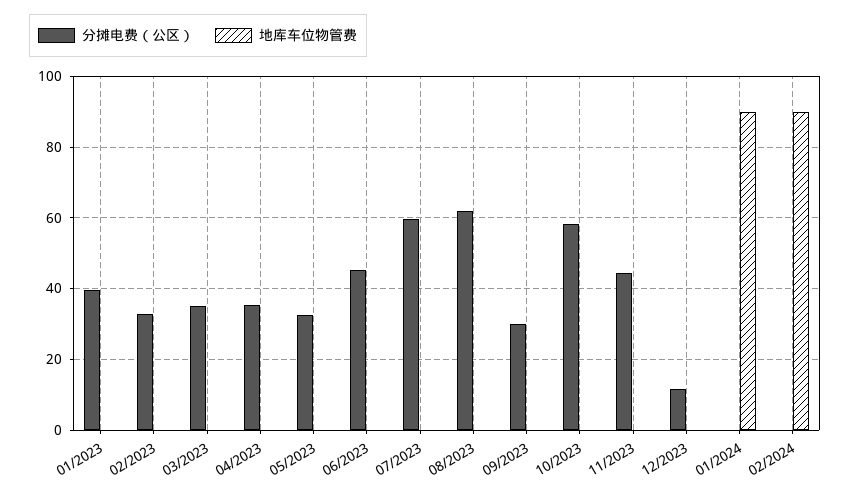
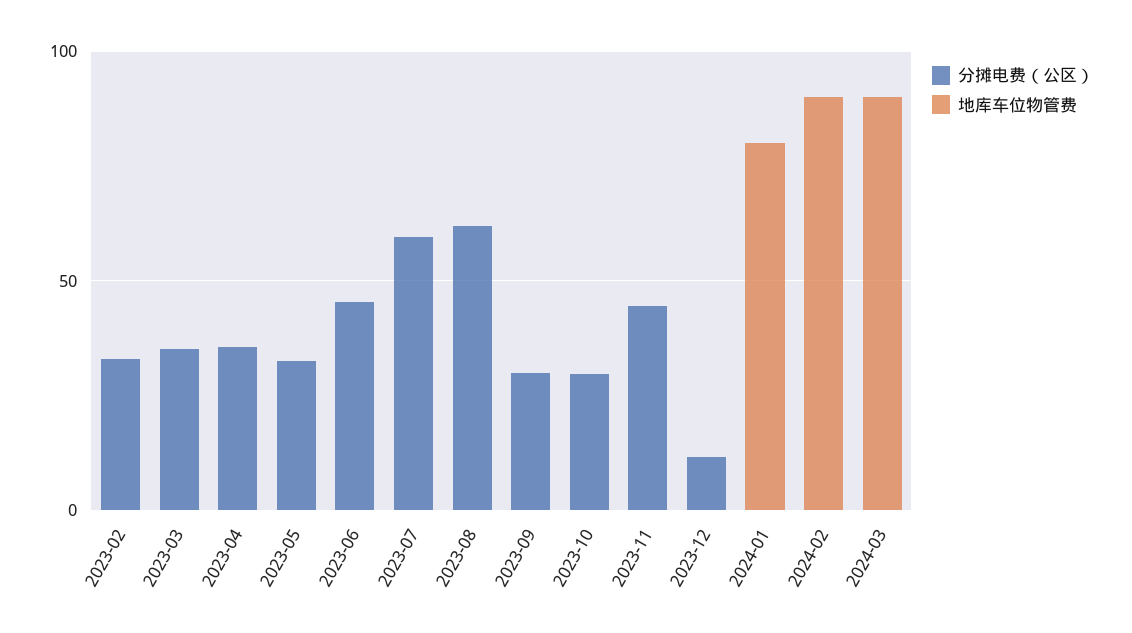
分摊电费（公区）, 01/2023: 40 -> none
地库车位物管费, 01/2023: 0 -> none
分摊电费（公区）, 10/2023: 58 -> 30
地库车位物管费, 01/2024: 90 -> 80
分摊电费（公区）, 2024-03: none -> 0
地库车位物管费, 2024-03: none -> 90

